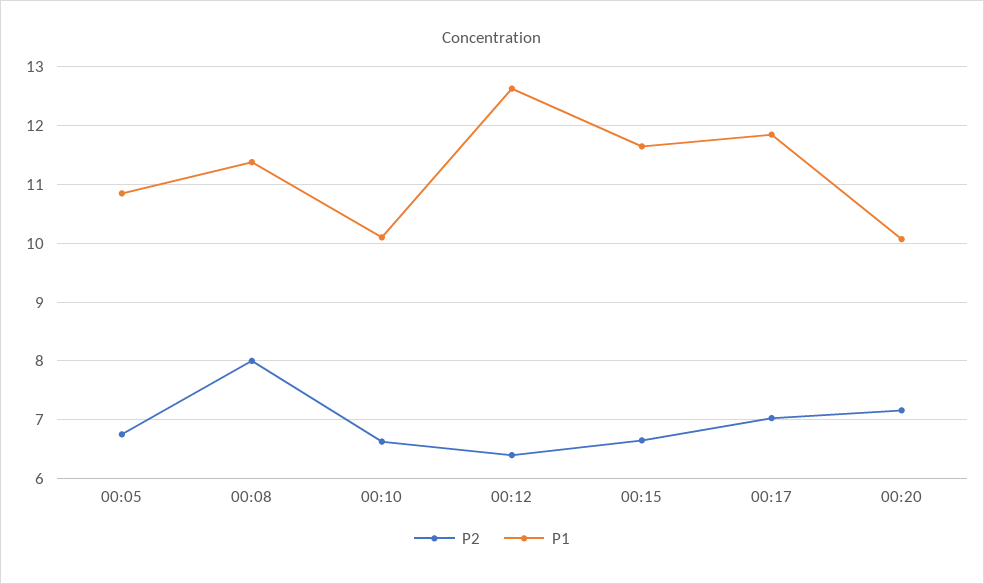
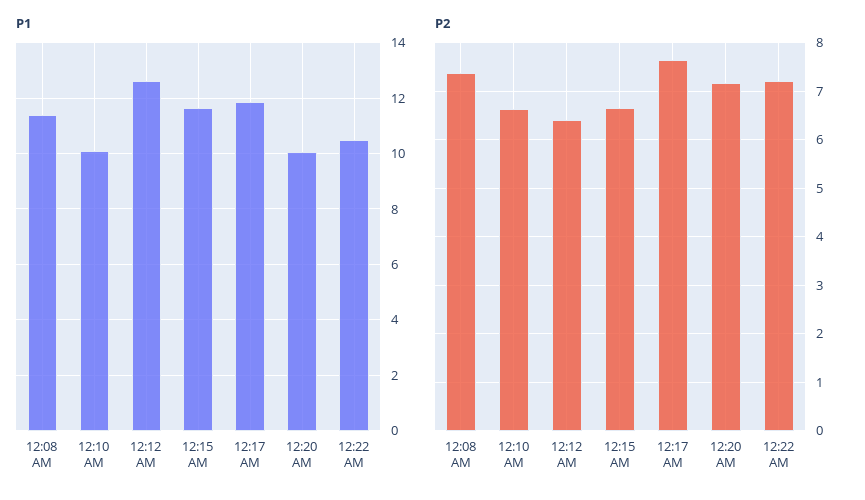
P2, 00:05: 6.8 -> none
P1, 00:05: 10.8 -> none
P2, 00:08: 8 -> 7.4
P2, 00:17: 7 -> 7.6
P1, 12:22 AM: none -> 10.5
P2, 12:22 AM: none -> 7.2

